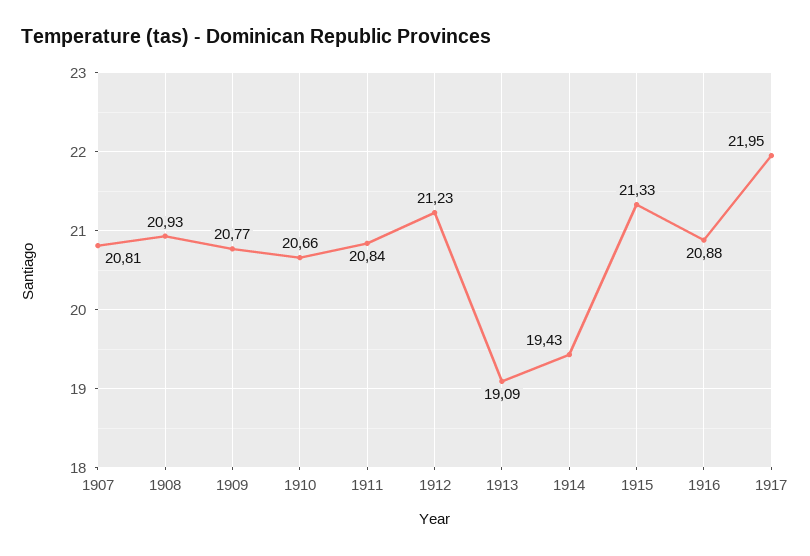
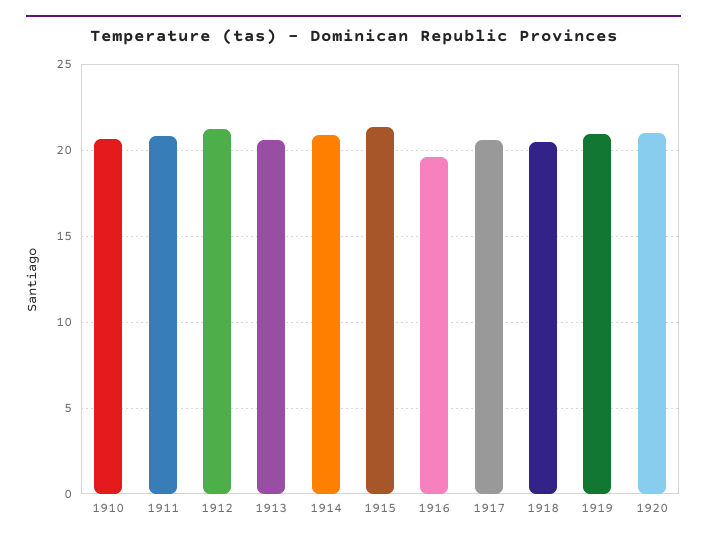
1907: 20.81 -> none
1908: 20.93 -> none
1909: 20.77 -> none
1913: 19.09 -> 20.5
1914: 19.43 -> 21
1916: 20.88 -> 19.5
1917: 21.95 -> 20.5
1918: none -> 20.5
1919: none -> 21
1920: none -> 21

